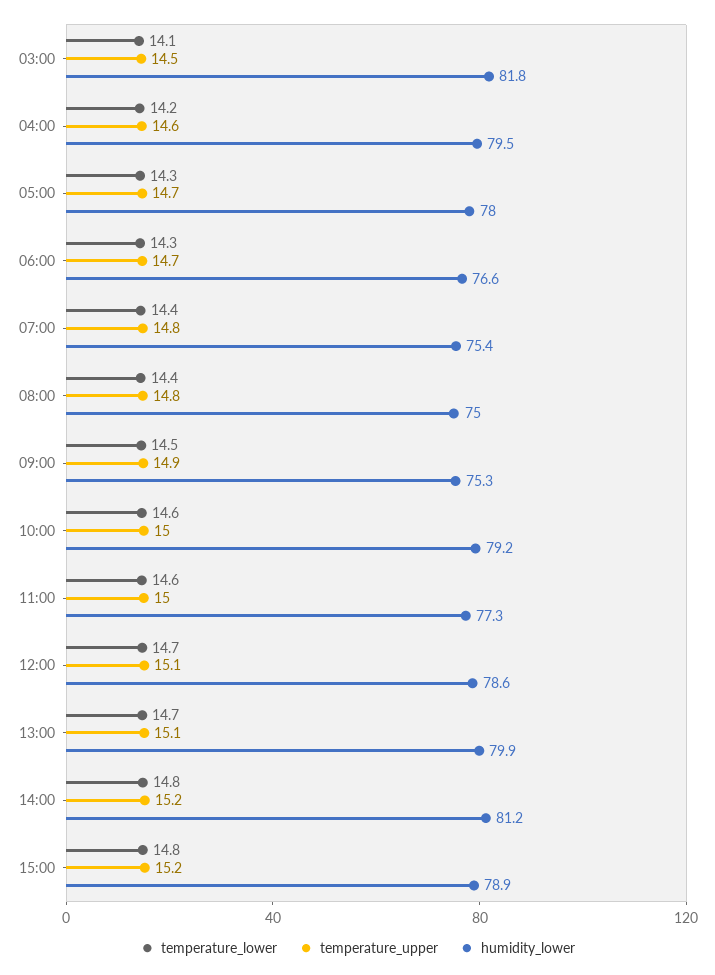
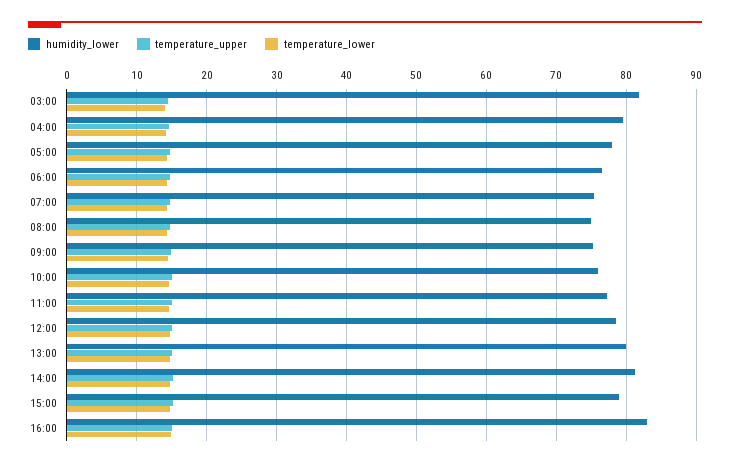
humidity_lower, 10:00: 79.2 -> 76
humidity_lower, 16:00: none -> 83
temperature_upper, 16:00: none -> 15
temperature_lower, 16:00: none -> 15

